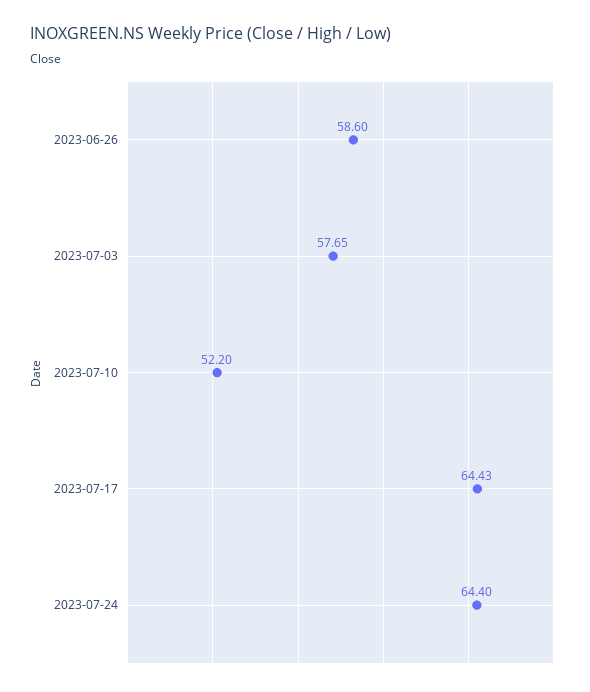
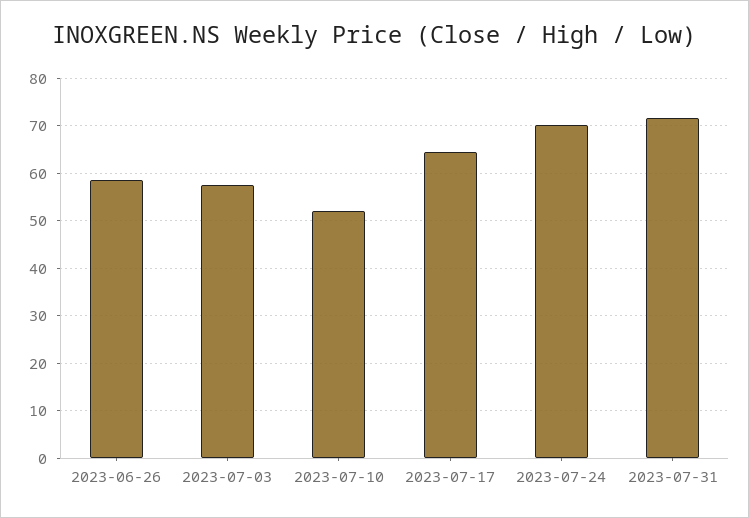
2023-07-24: 64.4 -> 70
2023-07-31: none -> 72

